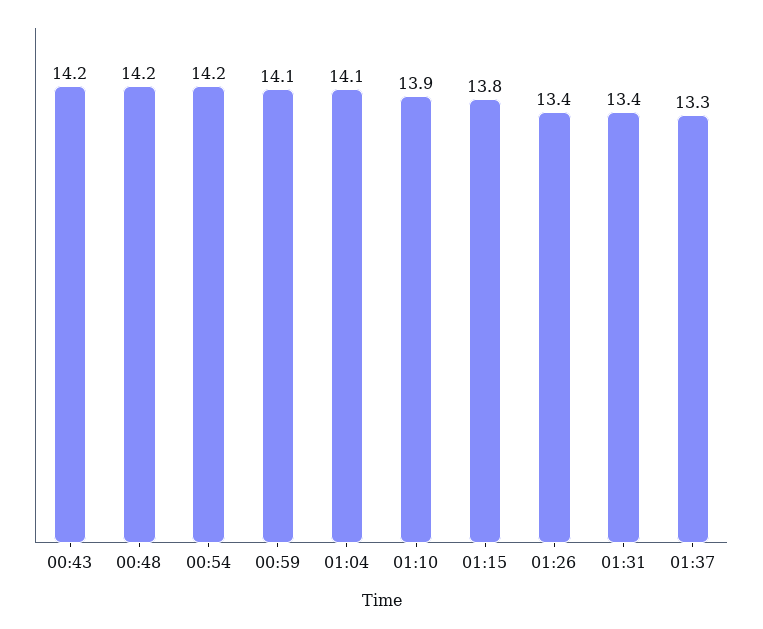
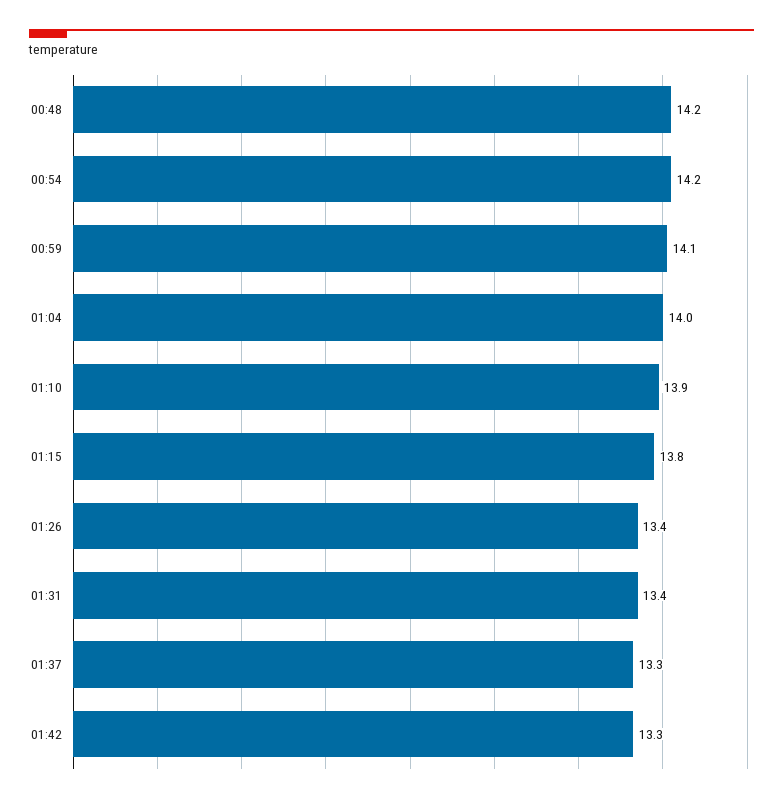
00:43: 14.2 -> none
01:04: 14.1 -> 14
01:42: none -> 13.3

